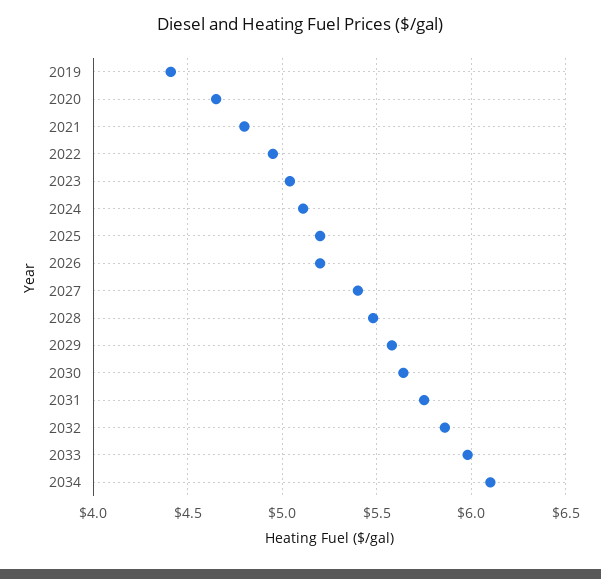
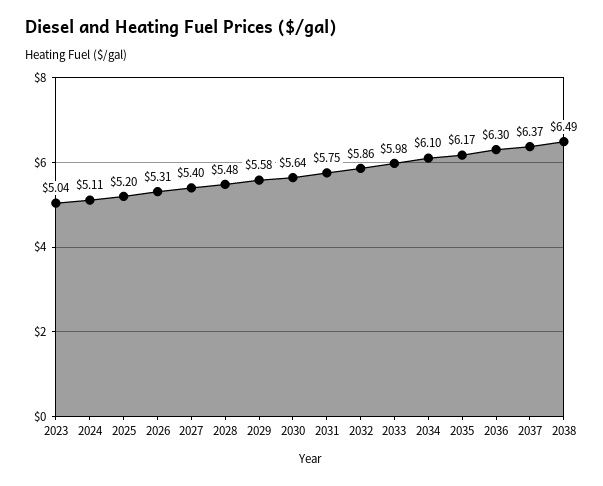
2019: 4.4 -> none
2020: 4.65 -> none
2021: 4.8 -> none
2022: 4.95 -> none
2026: 5.2 -> 5.31
2035: none -> 6.17
2036: none -> 6.3
2037: none -> 6.37
2038: none -> 6.49

